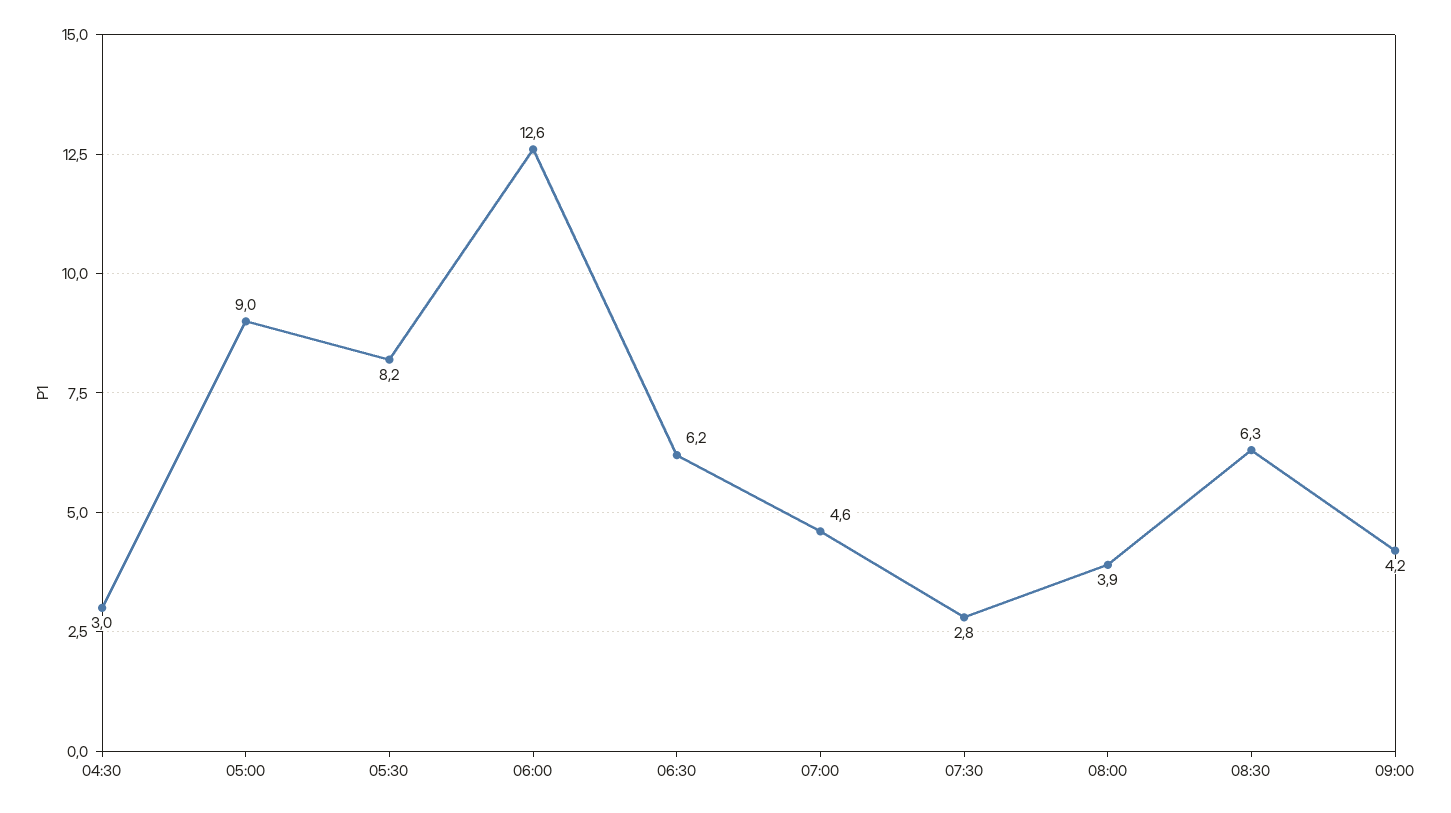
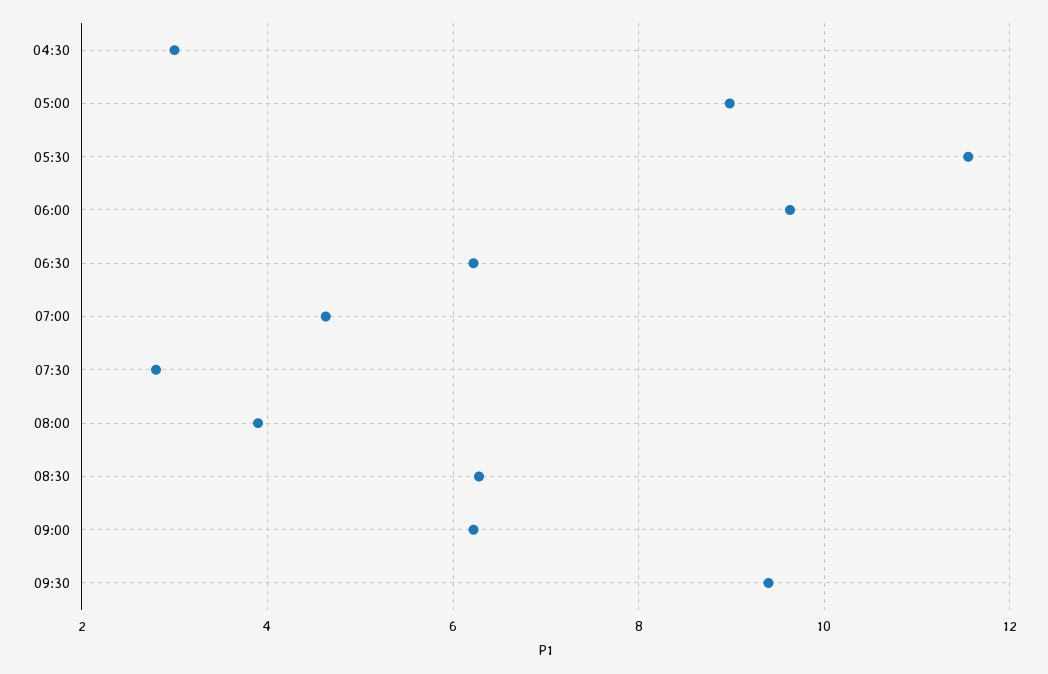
05:30: 8.2 -> 11.6
06:00: 12.6 -> 9.6
09:00: 4.2 -> 6.2
09:30: none -> 9.4

